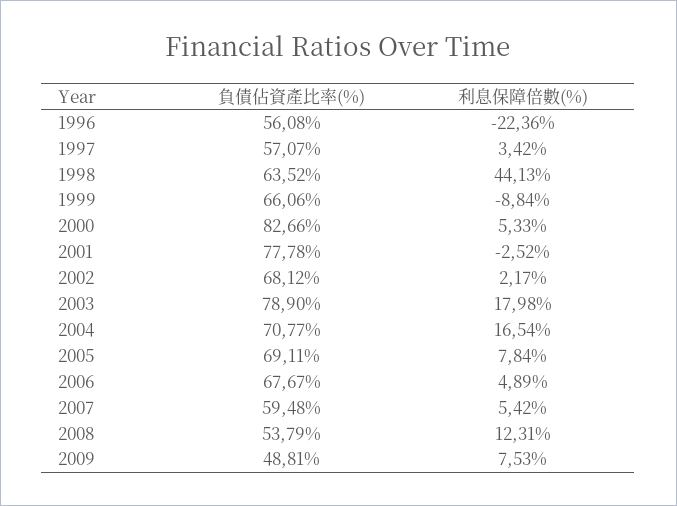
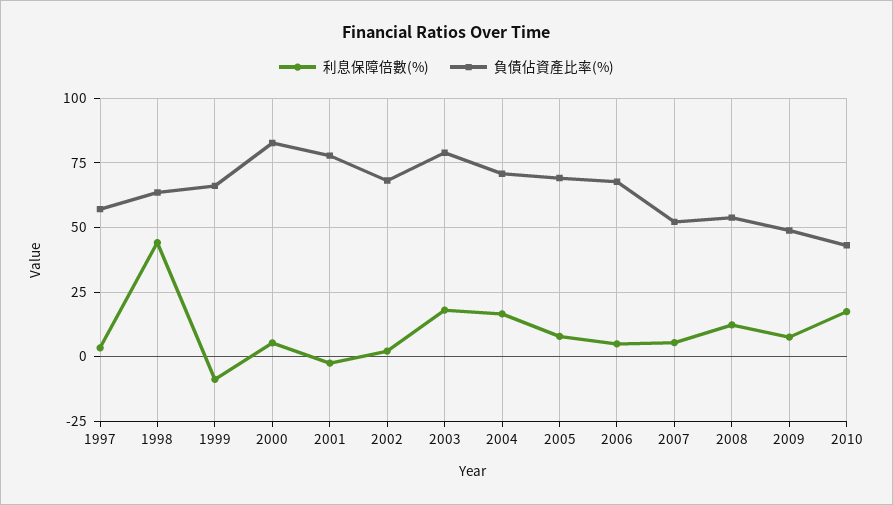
負債佔資產比率(%), 1996: 56.08 -> none
利息保障倍數(%), 1996: -22.36 -> none
負債佔資產比率(%), 2007: 59.48 -> 52.5
利息保障倍數(%), 2010: none -> 17.5
負債佔資產比率(%), 2010: none -> 42.5

